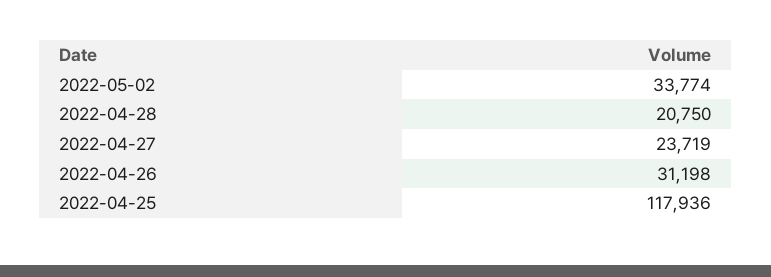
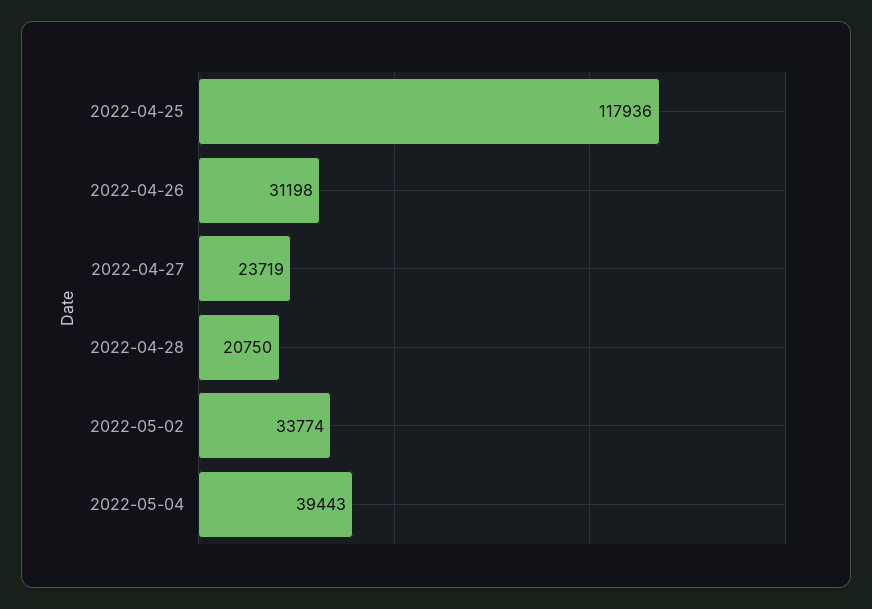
2022-05-04: none -> 39443

